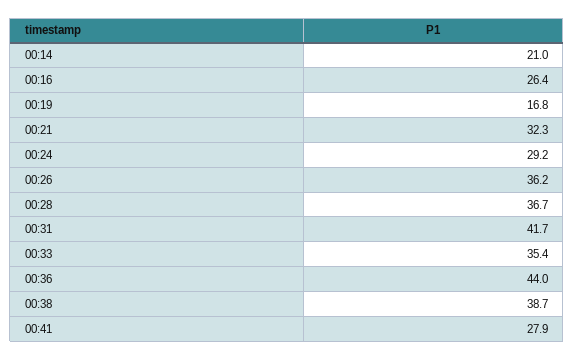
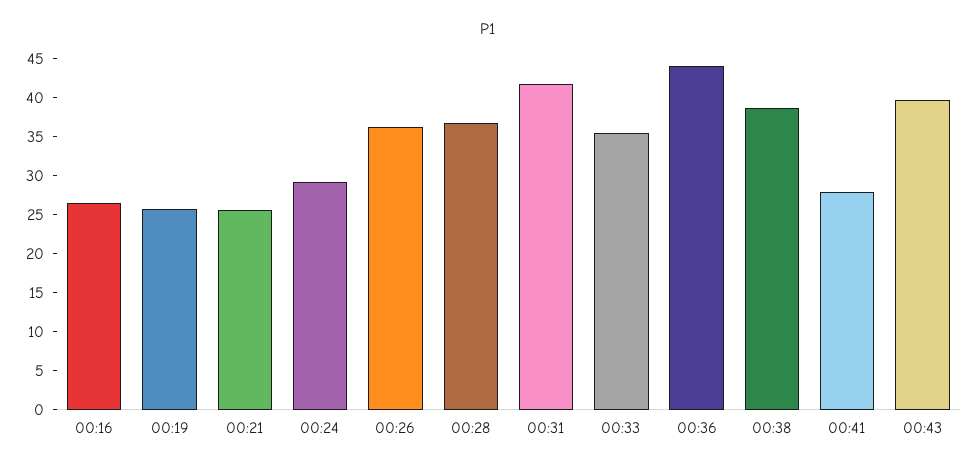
00:14: 21 -> none
00:19: 16.8 -> 25
00:21: 32.3 -> 25
00:43: none -> 40

